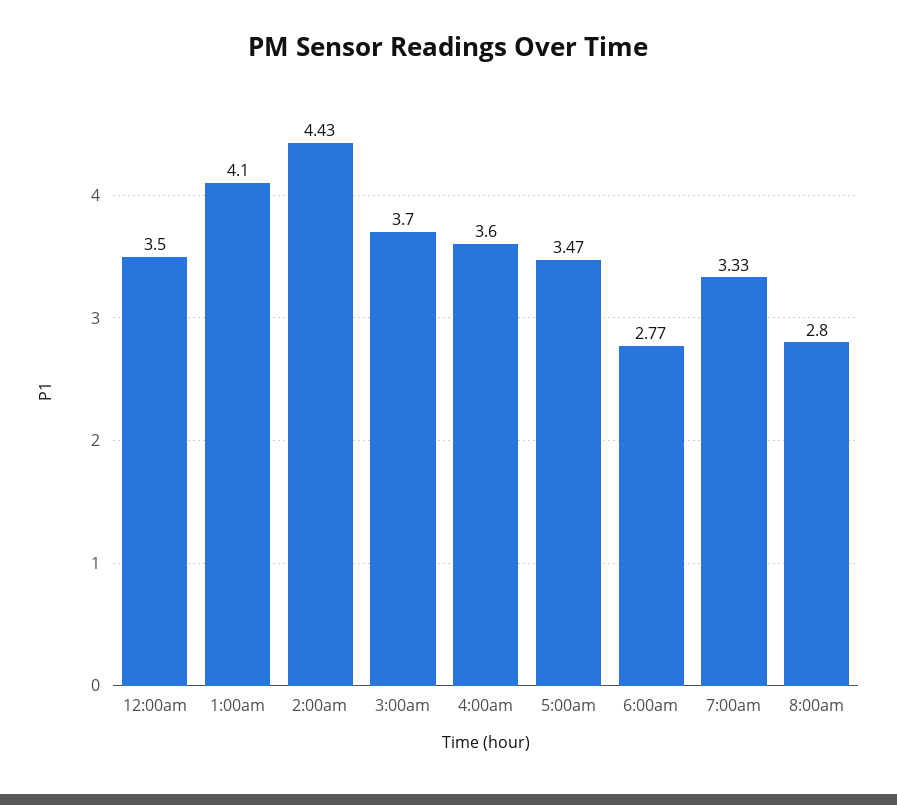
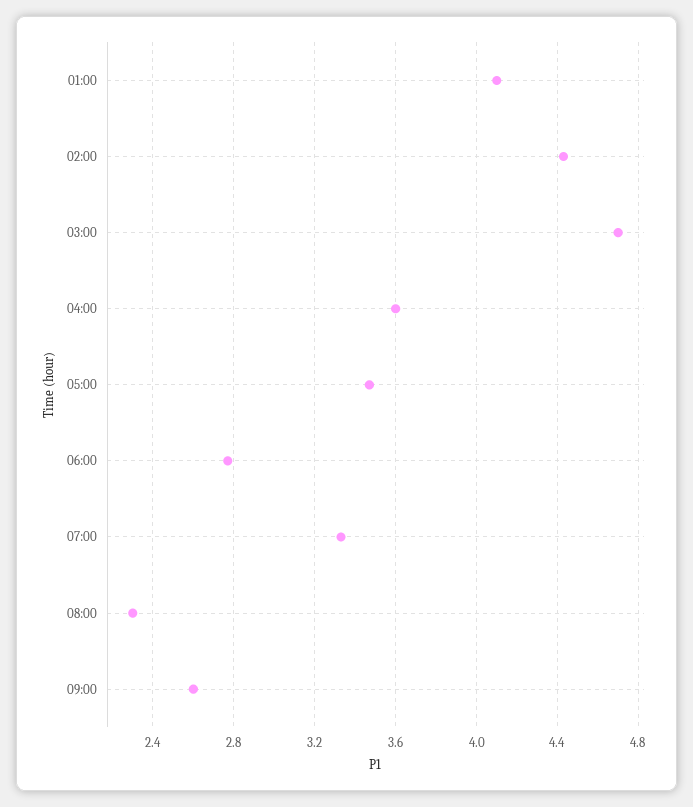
12:00am: 3.5 -> none
3:00am: 3.7 -> 4.7
8:00am: 2.8 -> 2.3
09:00: none -> 2.6

